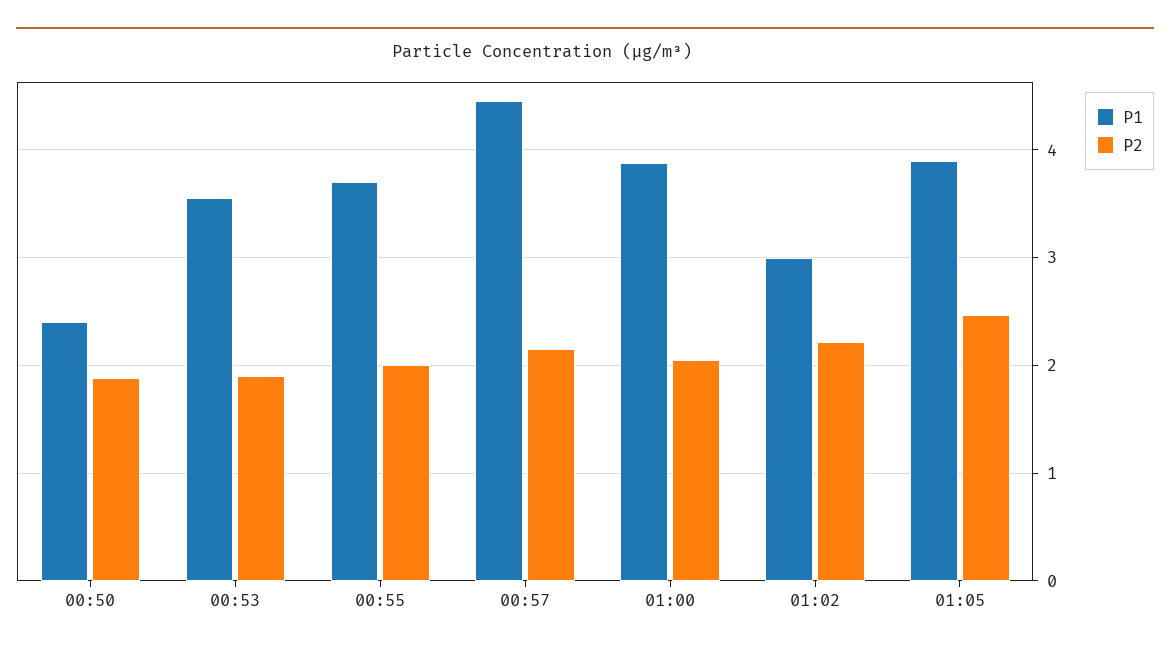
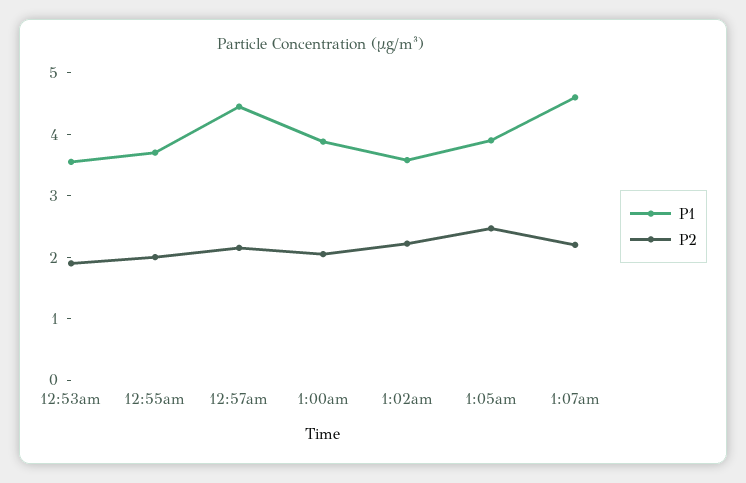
P1, 00:50: 2.4 -> none
P2, 00:50: 1.9 -> none
P1, 01:02: 3 -> 3.6
P1, 1:07am: none -> 4.6
P2, 1:07am: none -> 2.2

